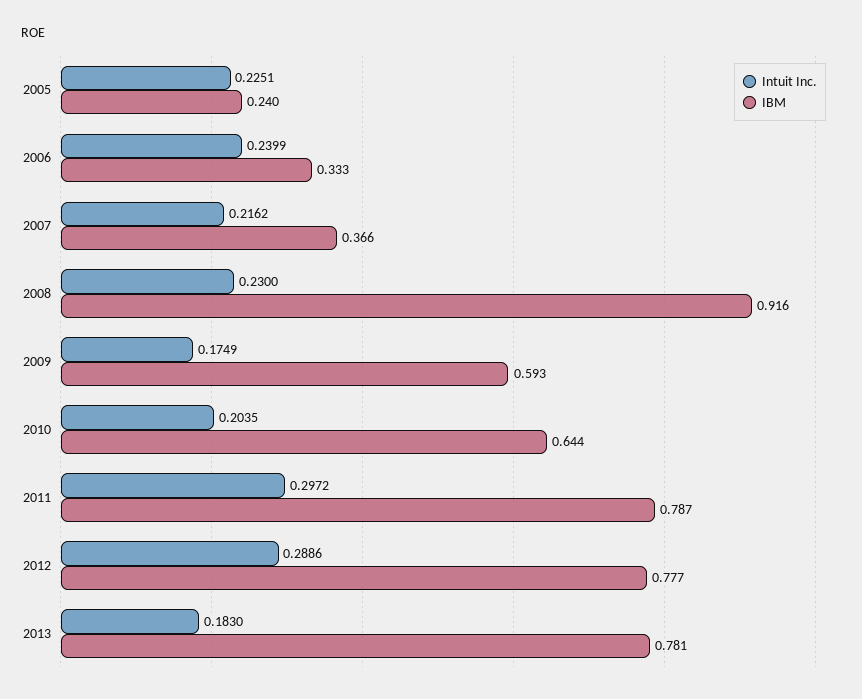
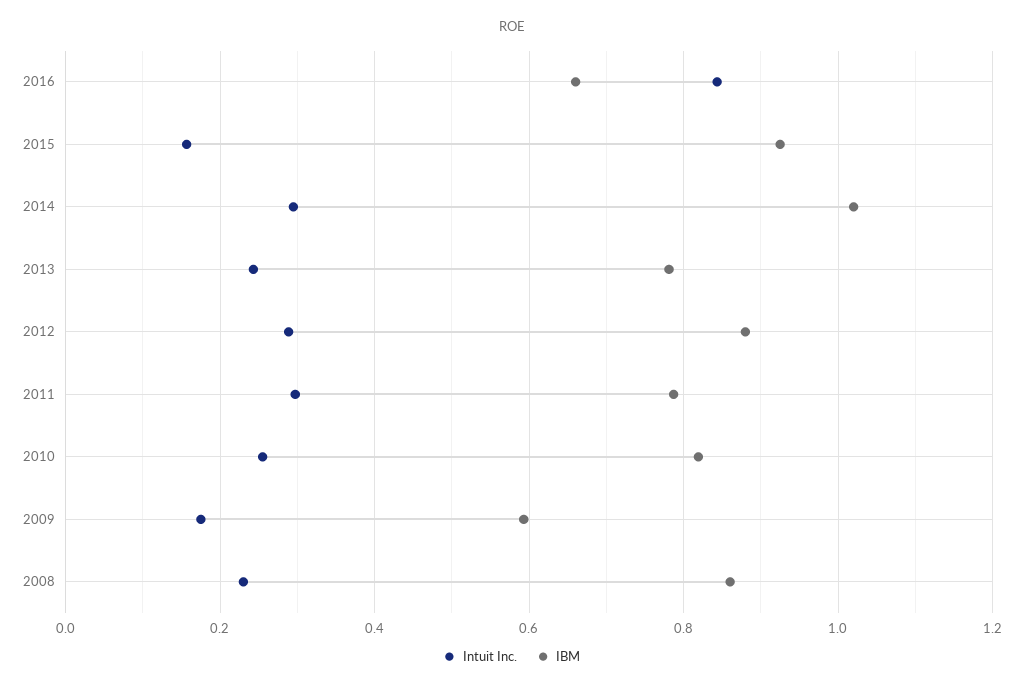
Intuit Inc., 2005: 0.2251 -> none
IBM, 2005: 0.24 -> none
Intuit Inc., 2006: 0.2399 -> none
IBM, 2006: 0.333 -> none
Intuit Inc., 2007: 0.2162 -> none
IBM, 2007: 0.366 -> none
IBM, 2008: 0.916 -> 0.86
Intuit Inc., 2010: 0.2035 -> 0.26
IBM, 2010: 0.644 -> 0.82
IBM, 2012: 0.777 -> 0.88
Intuit Inc., 2013: 0.183 -> 0.24
Intuit Inc., 2016: none -> 0.84
IBM, 2016: none -> 0.66
Intuit Inc., 2015: none -> 0.16
IBM, 2015: none -> 0.92
Intuit Inc., 2014: none -> 0.3
IBM, 2014: none -> 1.02

